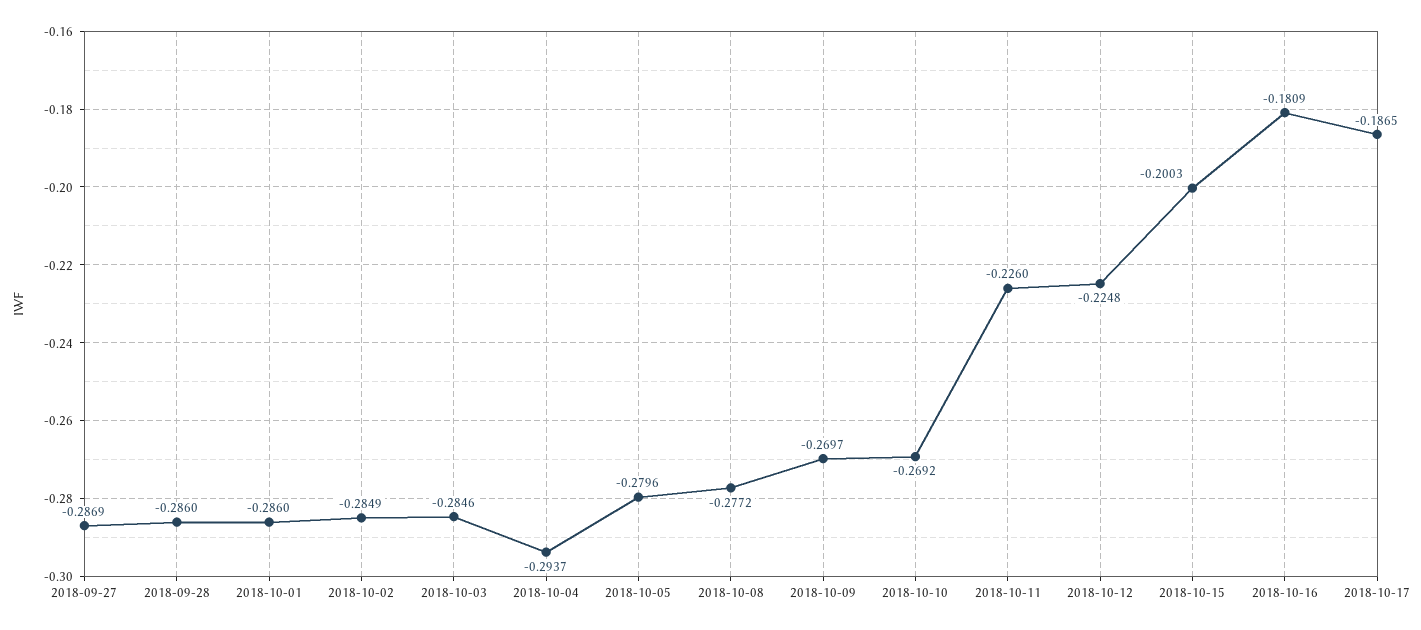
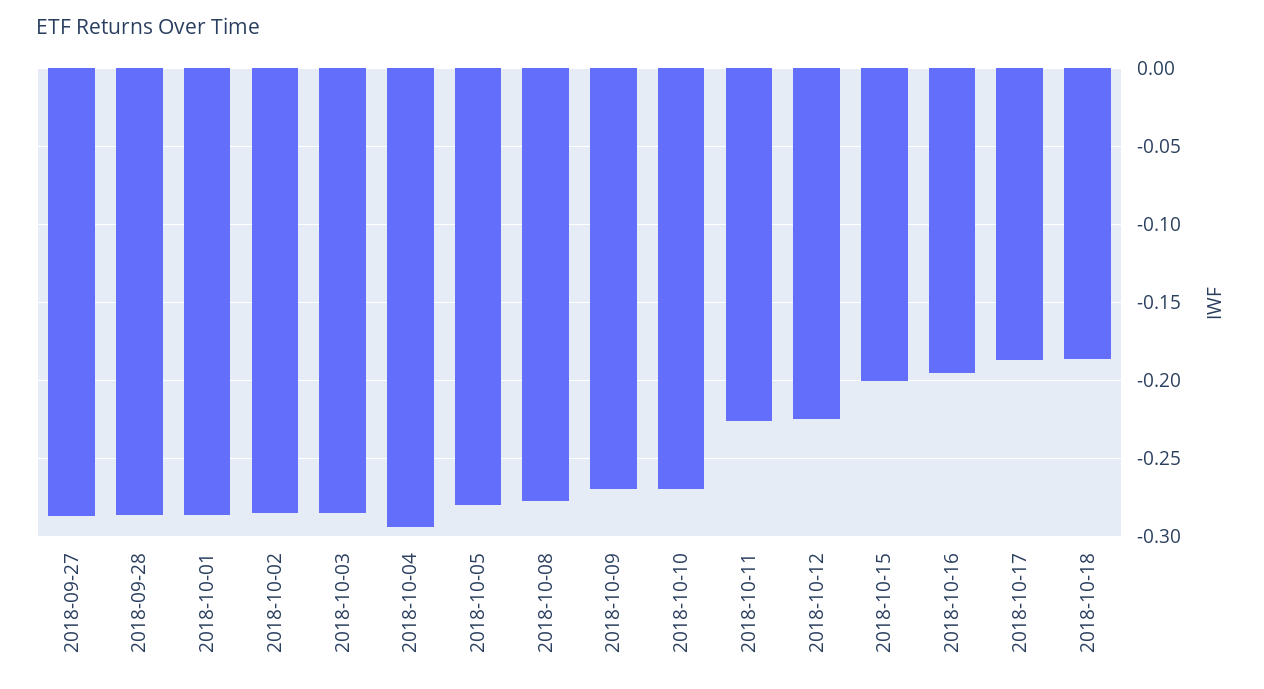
2018-10-16: -0.1809 -> -0.195
2018-10-18: none -> -0.185

